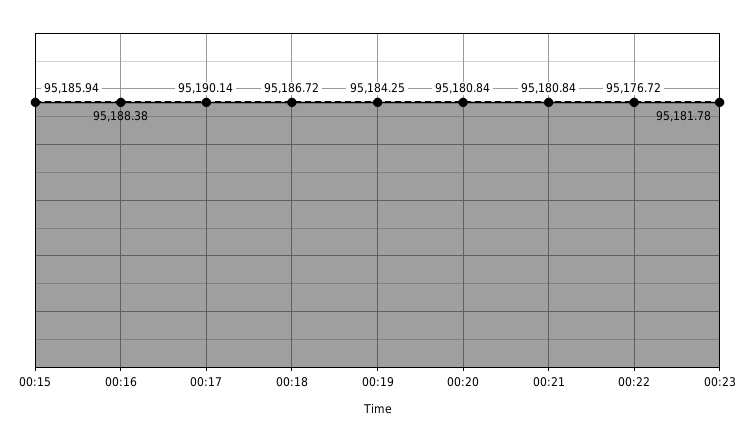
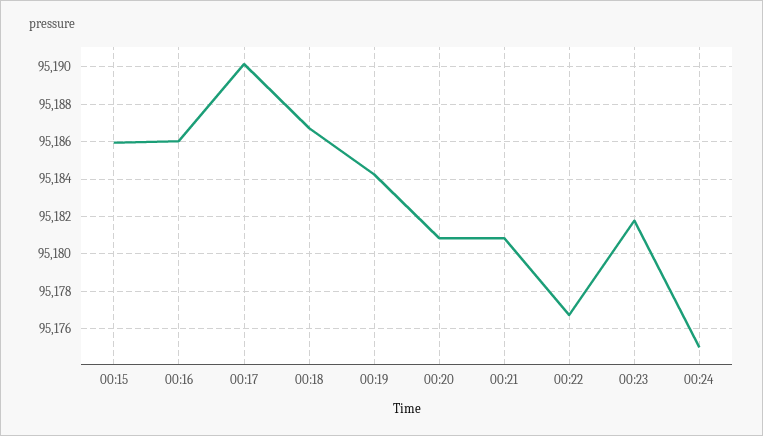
00:16: 95188.38 -> 95186
00:24: none -> 95175

